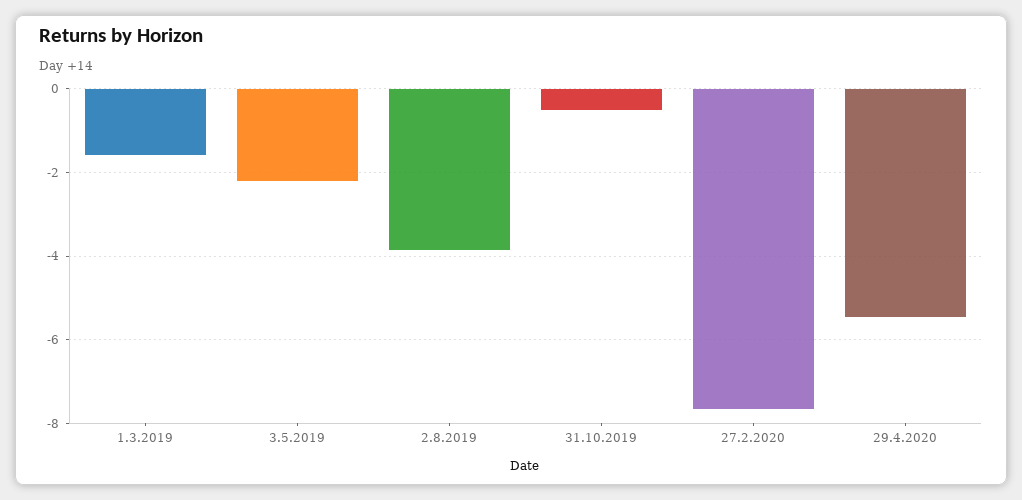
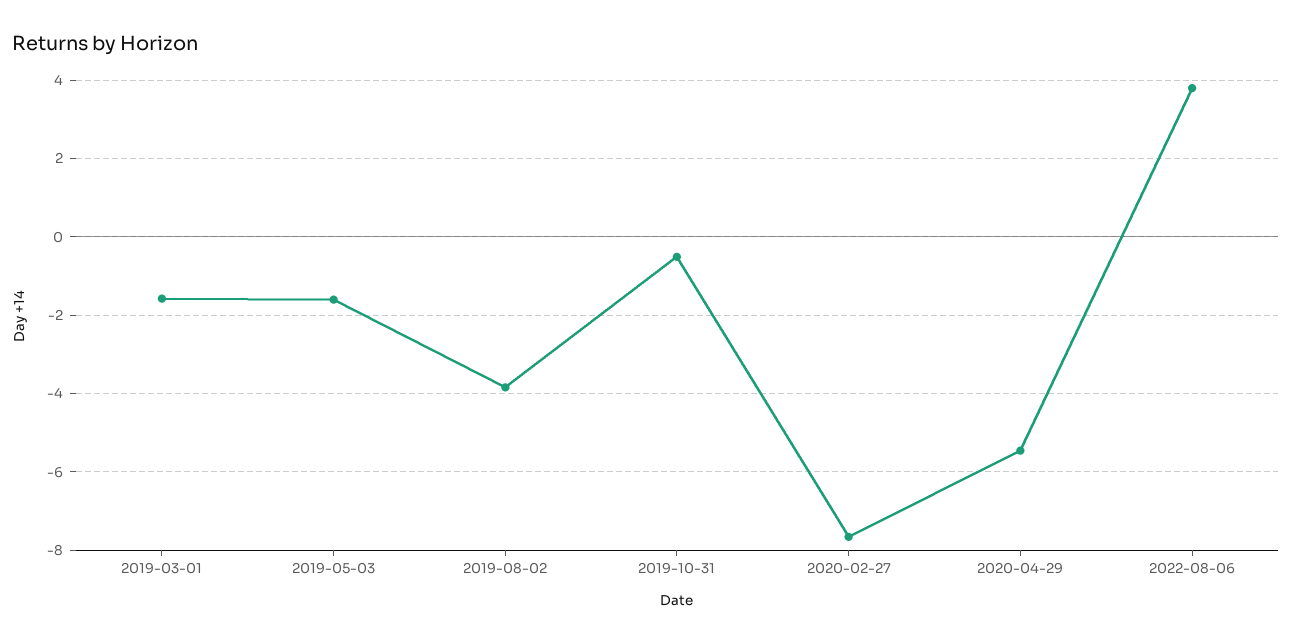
3.5.2019: -2.2 -> -1.6
2022-08-06: none -> 3.8

